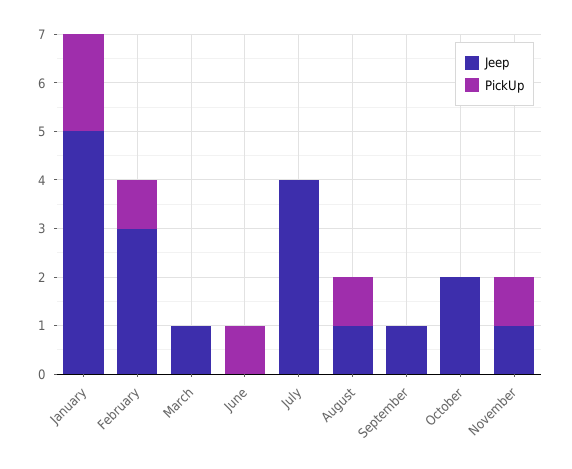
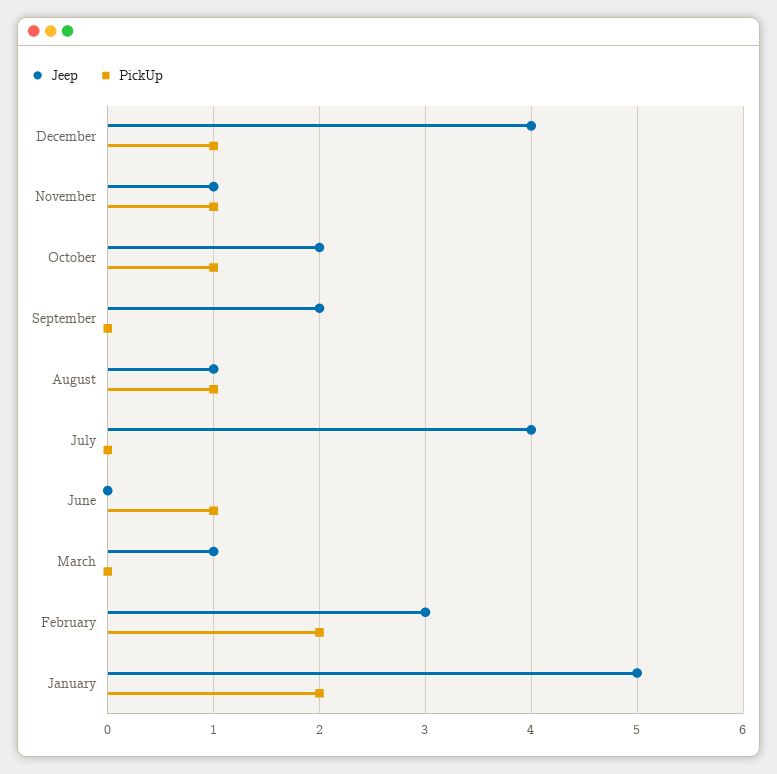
PickUp, February: 1 -> 2
Jeep, September: 1 -> 2
PickUp, October: 0 -> 1
Jeep, December: none -> 4
PickUp, December: none -> 1

